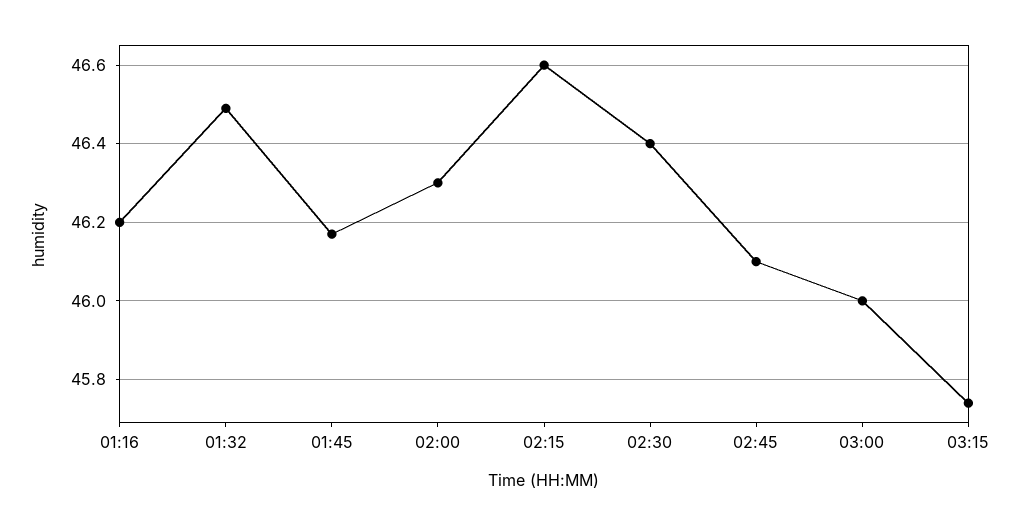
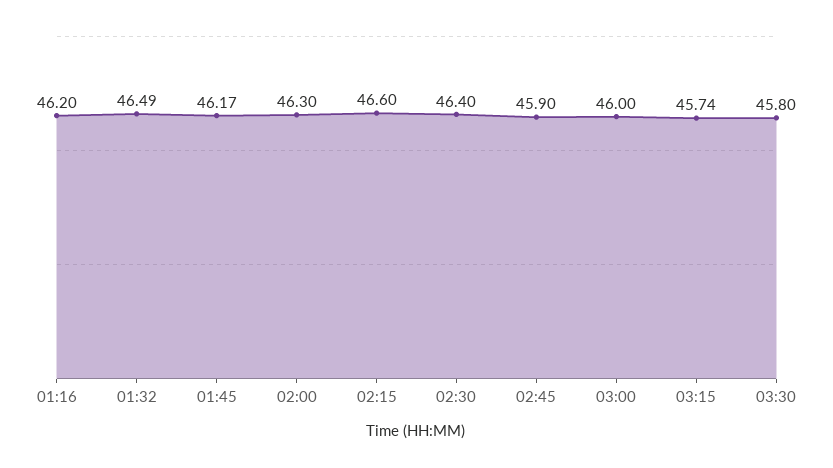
02:45: 46.1 -> 45.9
03:30: none -> 45.8

